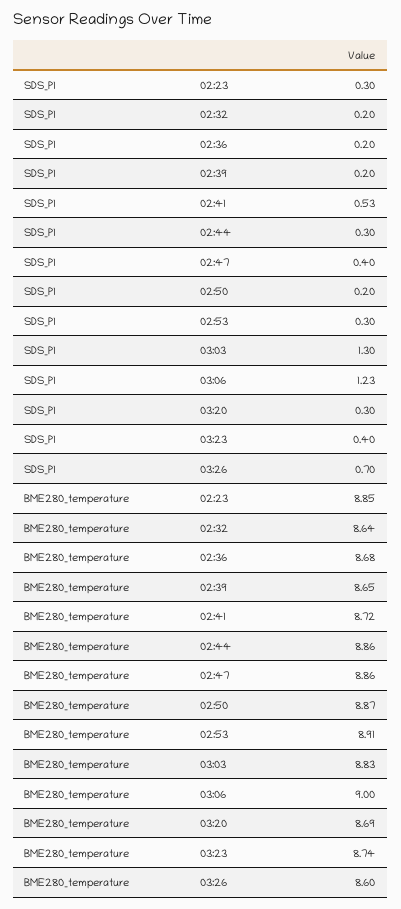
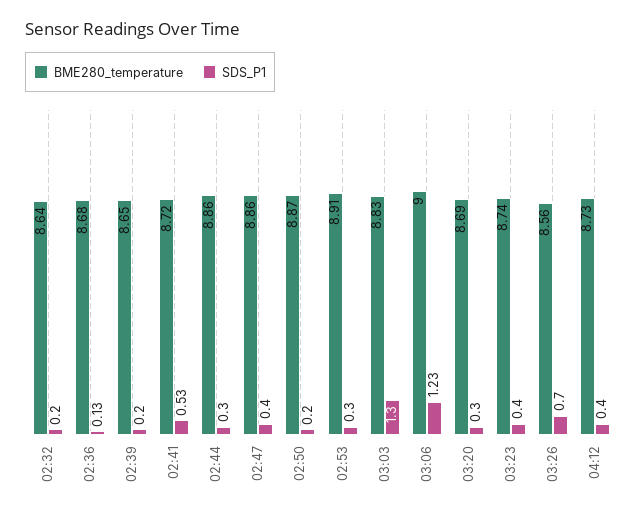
SDS_P1, 02:23: 0.3 -> none
SDS_P1, 02:36: 0.2 -> 0.13
BME280_temperature, 02:23: 8.85 -> none
BME280_temperature, 03:26: 8.6 -> 8.56
BME280_temperature, 04:12: none -> 8.73
SDS_P1, 04:12: none -> 0.4

